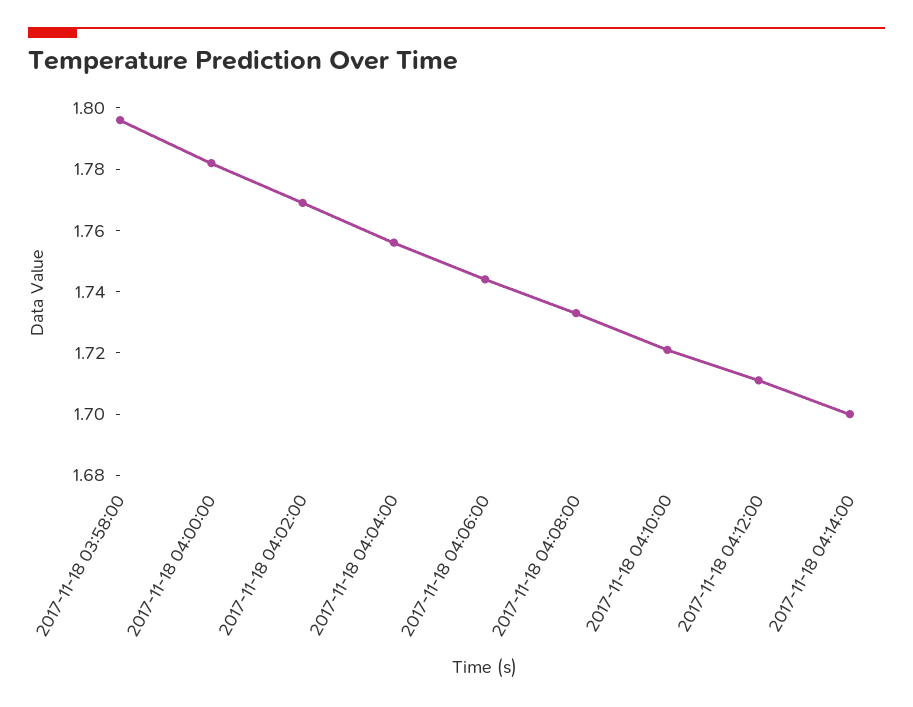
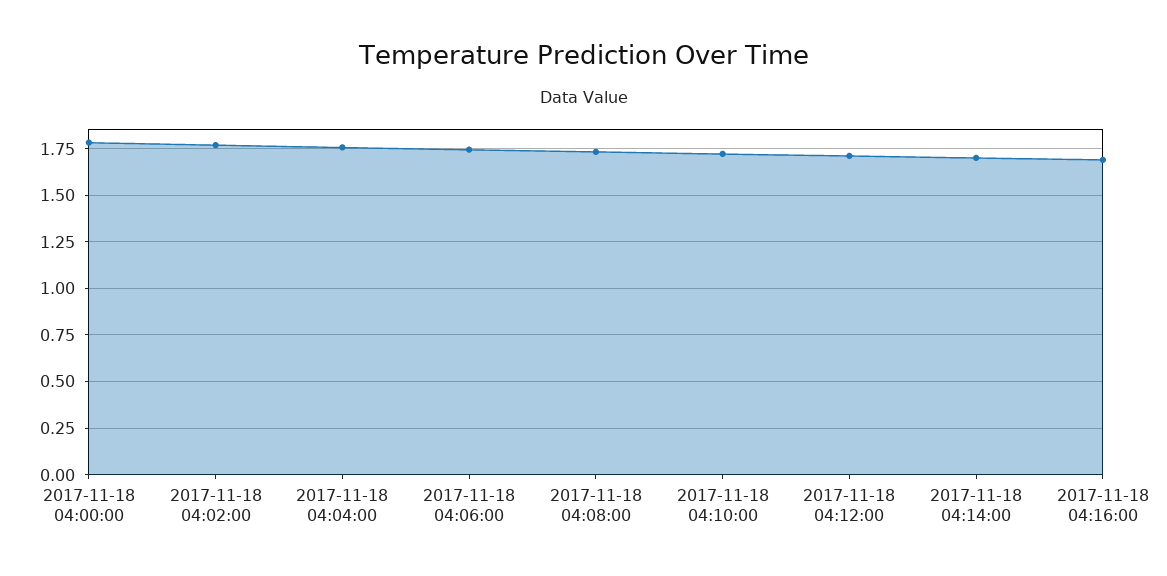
2017-11-18 03:58:00: 1.795 -> none
2017-11-18 04:16:00: none -> 1.7

